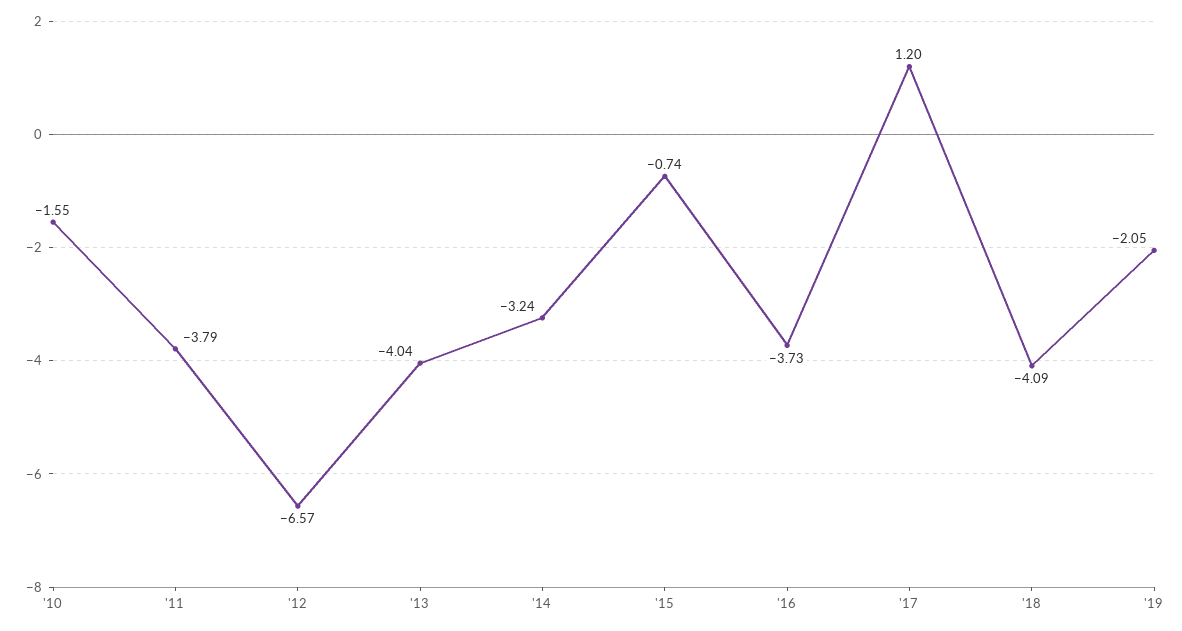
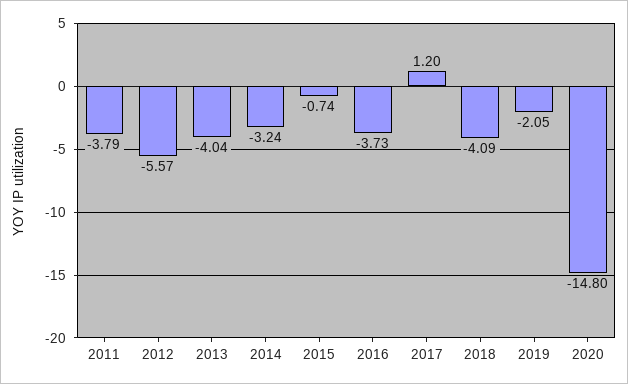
'10: -1.55 -> none
'12: -6.57 -> -5.57
2020: none -> -14.8

